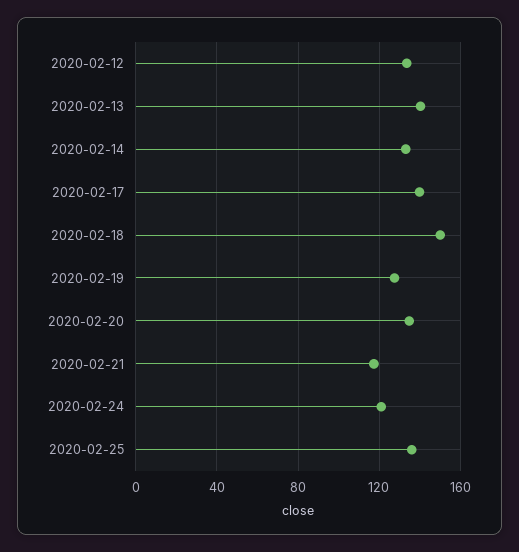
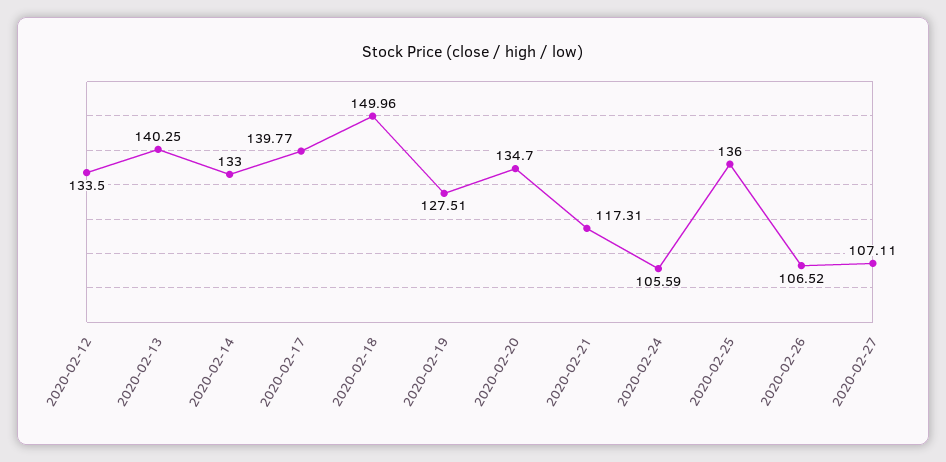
2020-02-24: 120 -> 105.59
2020-02-26: none -> 106.52
2020-02-27: none -> 107.11

